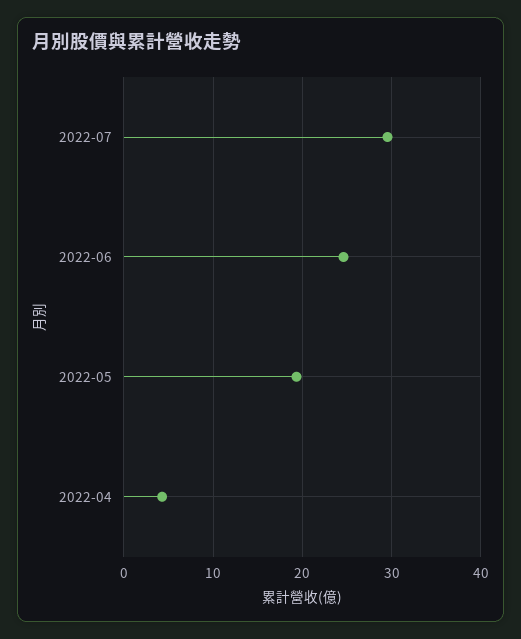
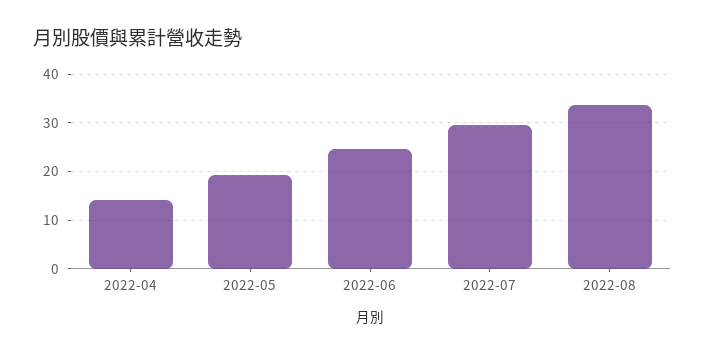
2022-04: 4 -> 14
2022-08: none -> 34

